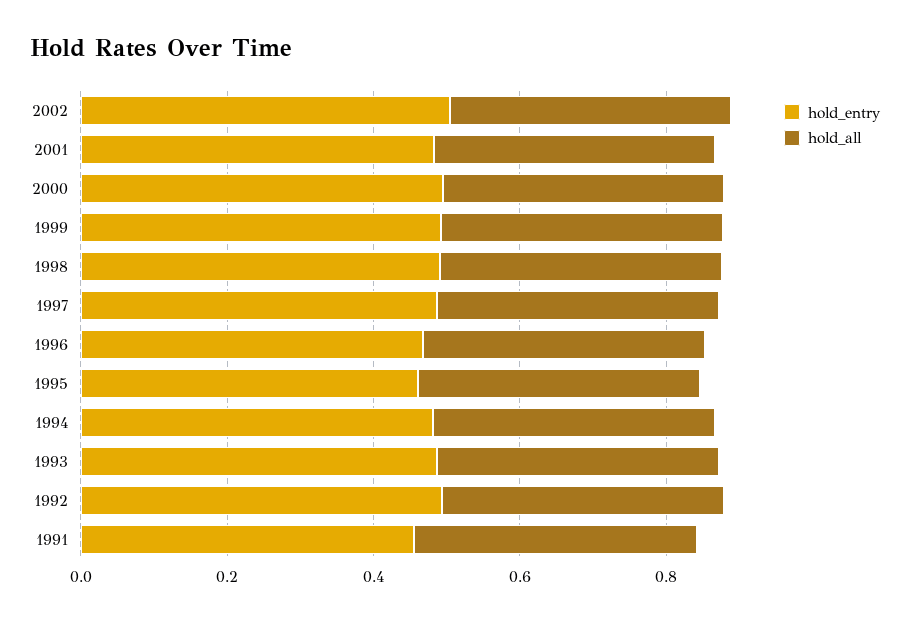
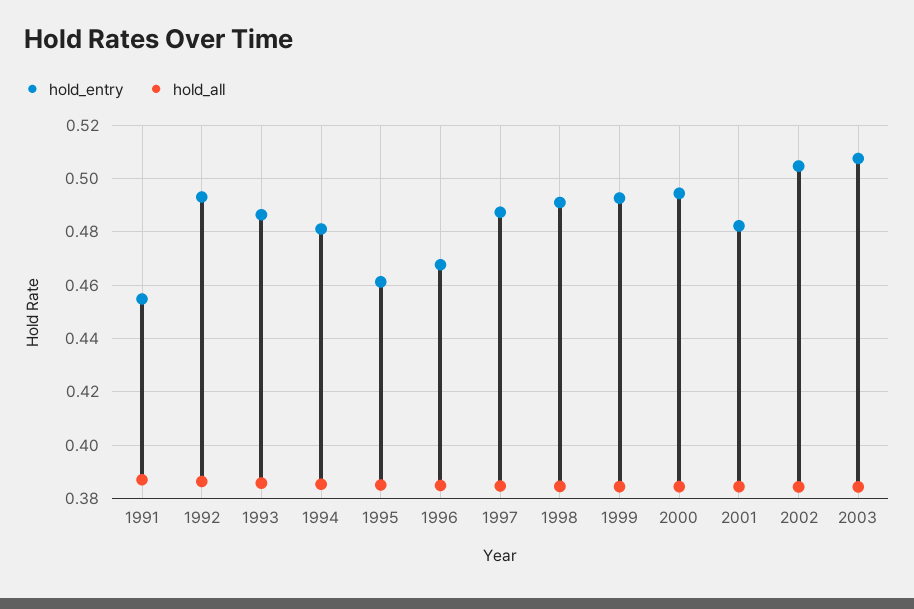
hold_entry, 2003: none -> 0.5075
hold_all, 2003: none -> 0.385

